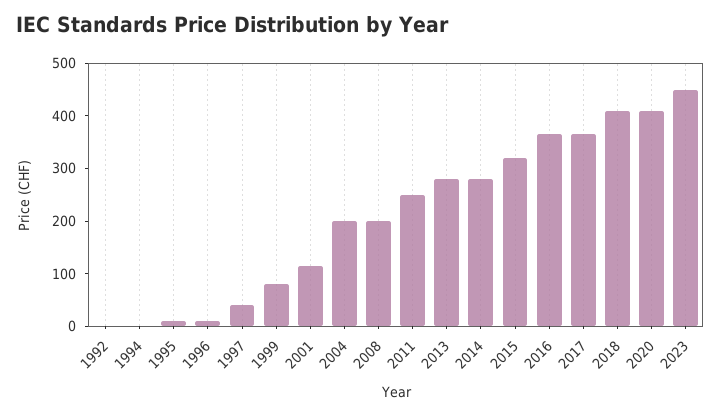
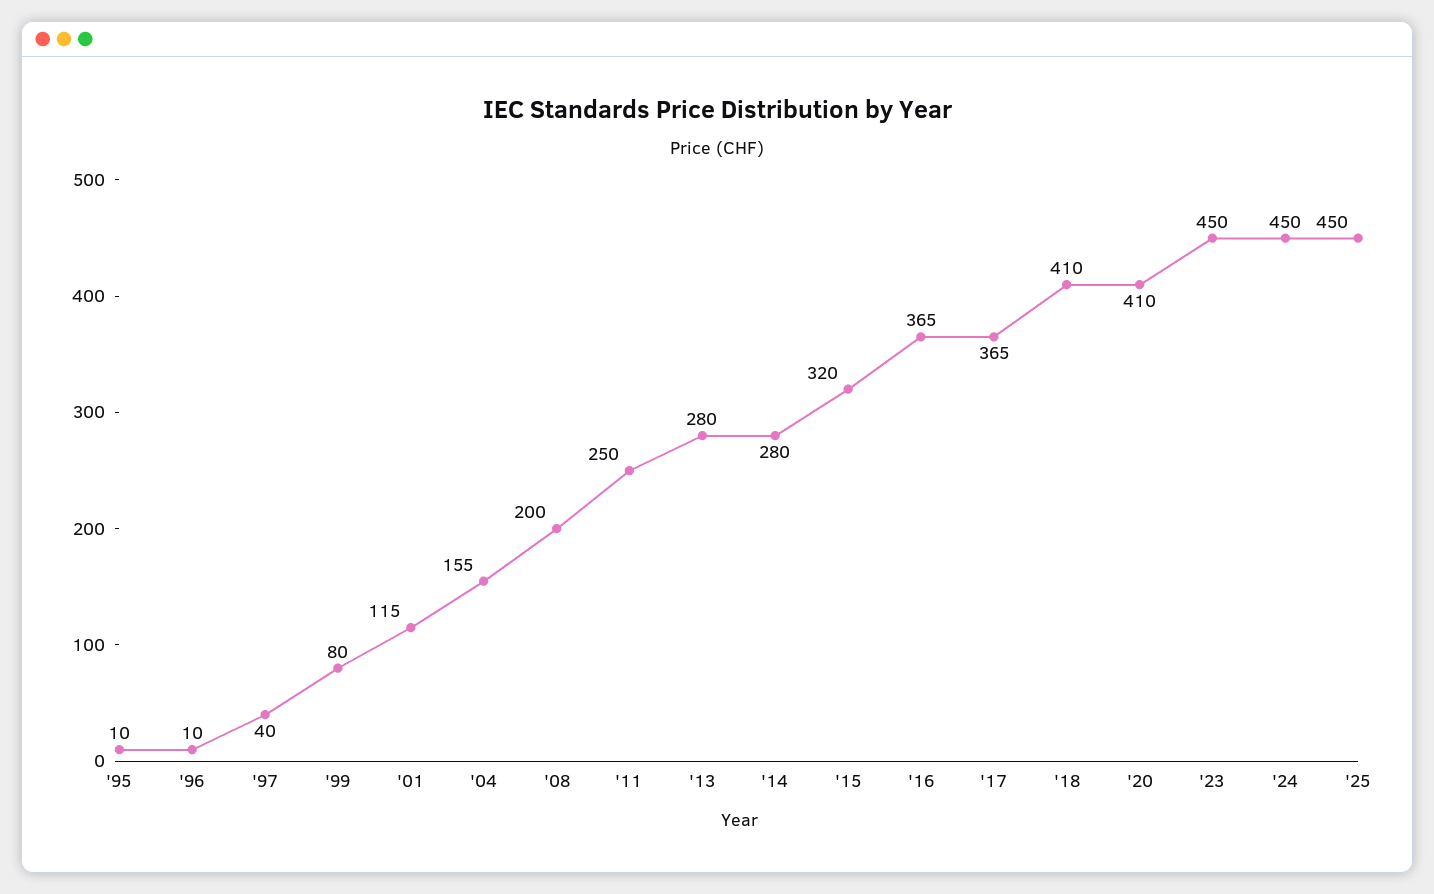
1992: 0 -> none
1994: 0 -> none
2004: 200 -> 155
'24: none -> 450
'25: none -> 450

